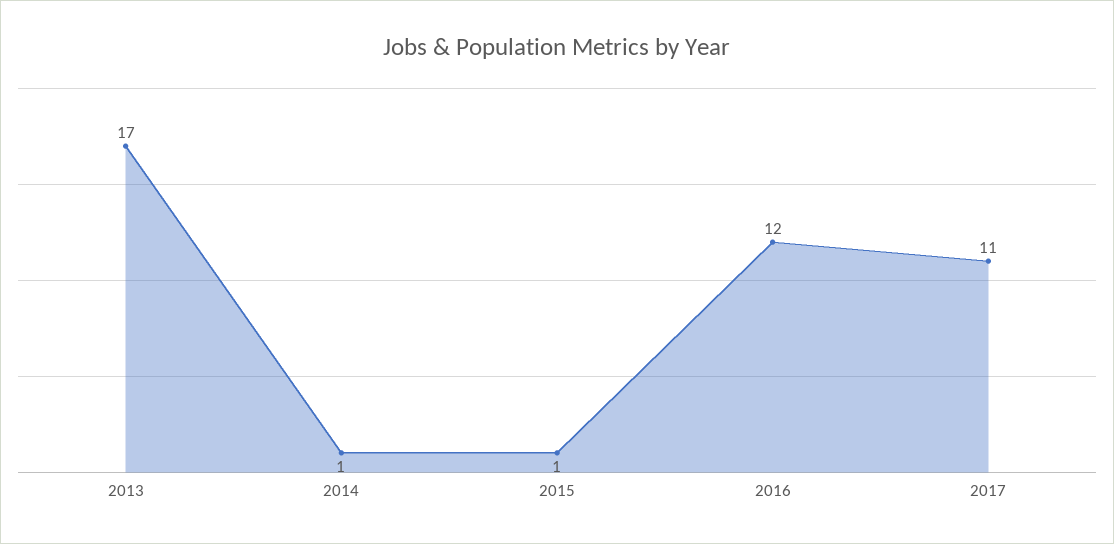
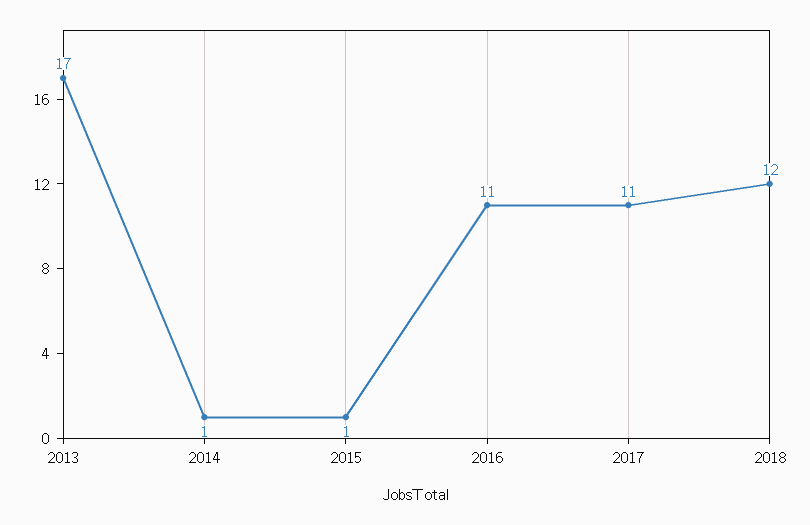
2016: 12 -> 11
2018: none -> 12

